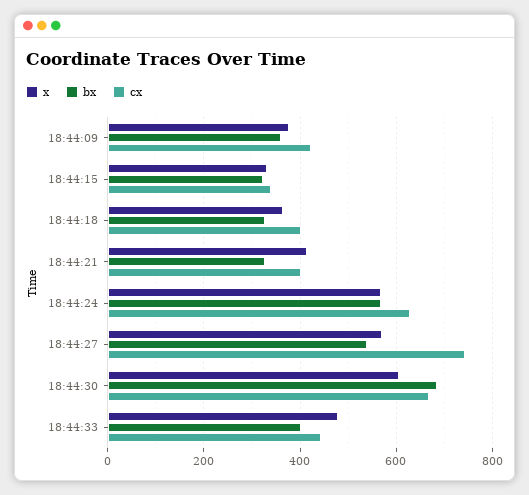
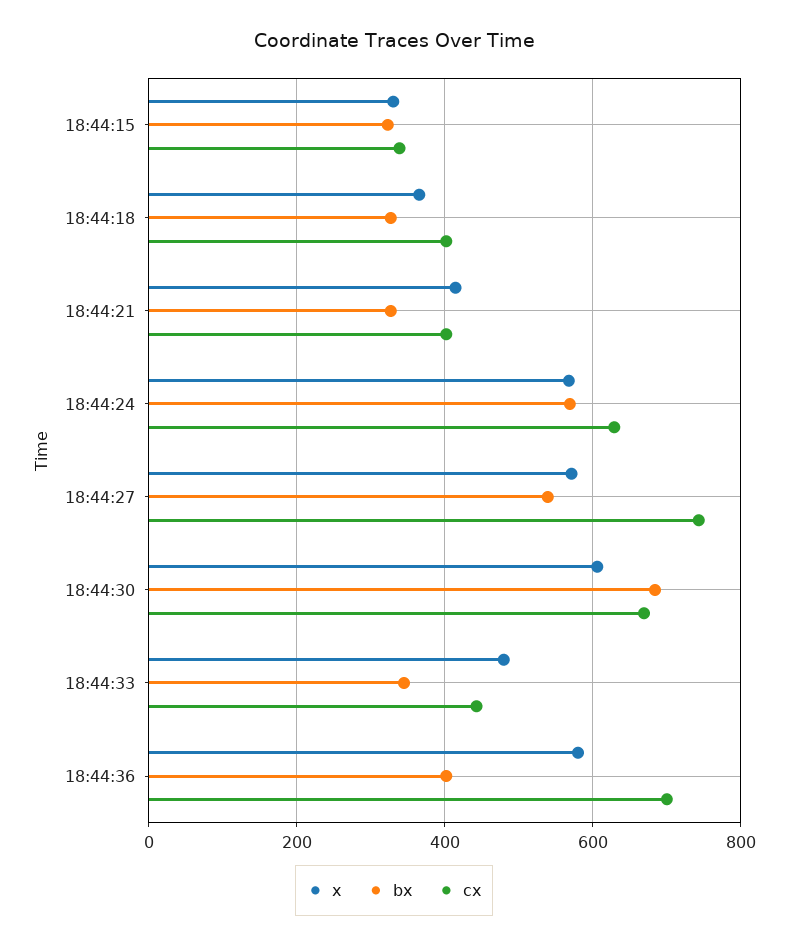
x, 18:44:09: 380 -> none
bx, 18:44:09: 360 -> none
cx, 18:44:09: 420 -> none
bx, 18:44:33: 400 -> 340
x, 18:44:36: none -> 580
bx, 18:44:36: none -> 400
cx, 18:44:36: none -> 700

